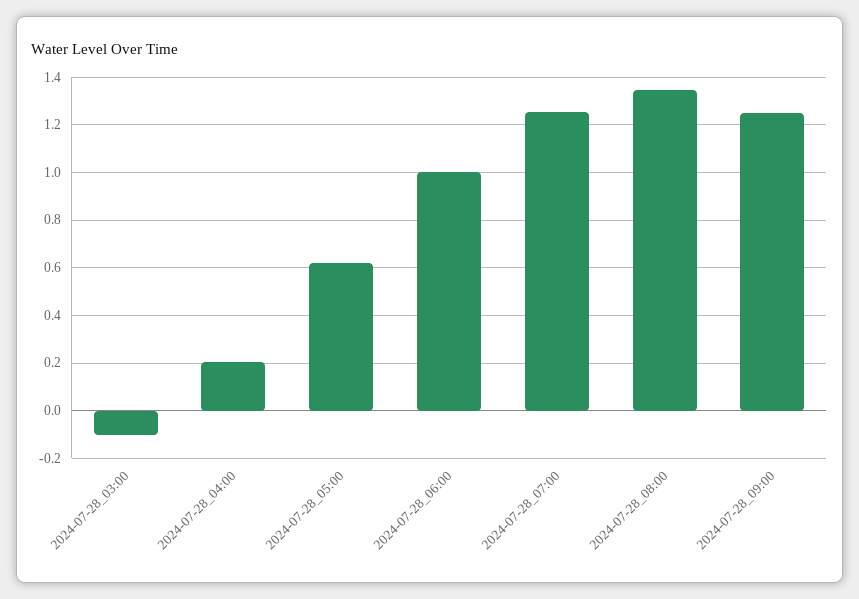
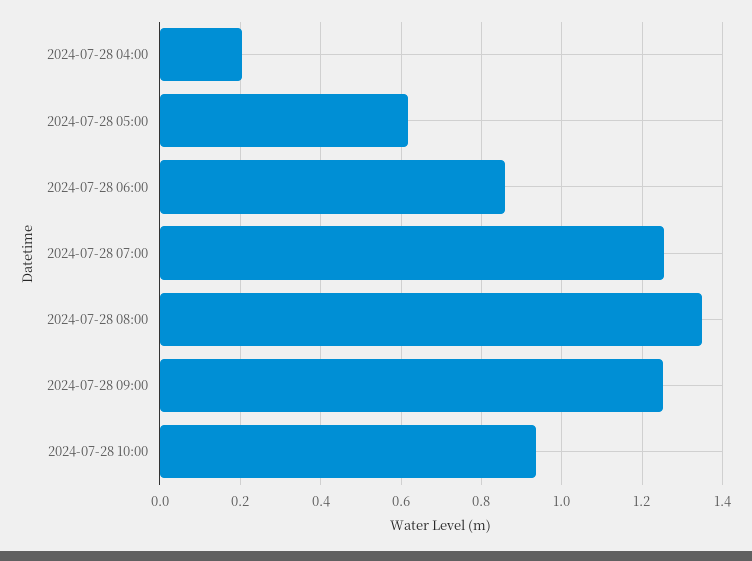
2024-07-28_03:00: -0.1 -> none
2024-07-28_06:00: 1 -> 0.86
2024-07-28 10:00: none -> 0.94

